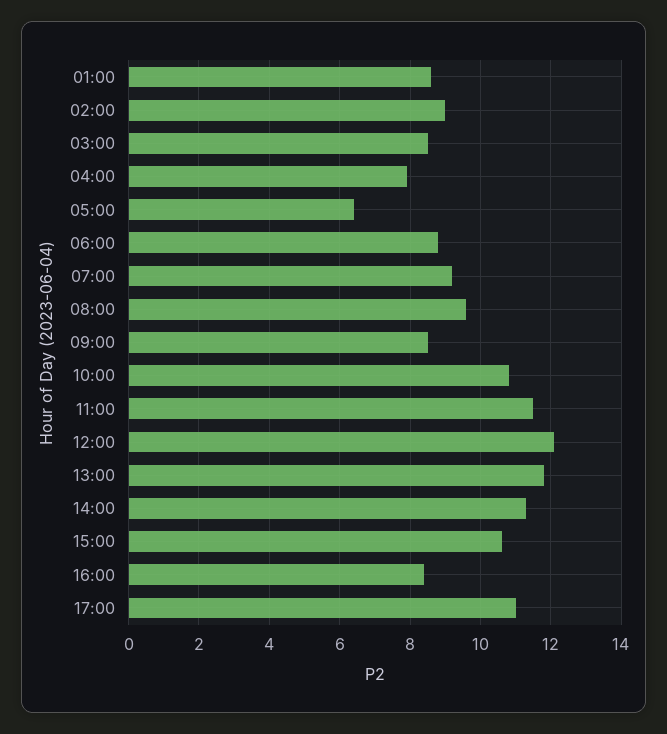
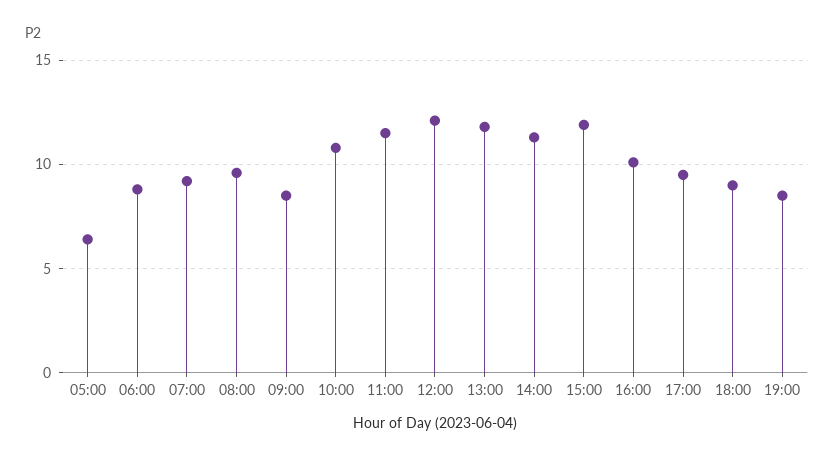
01:00: 8.5 -> none
02:00: 9 -> none
03:00: 8.5 -> none
04:00: 8 -> none
15:00: 10.5 -> 12
16:00: 8.5 -> 10
17:00: 11 -> 9.5
18:00: none -> 9
19:00: none -> 8.5

